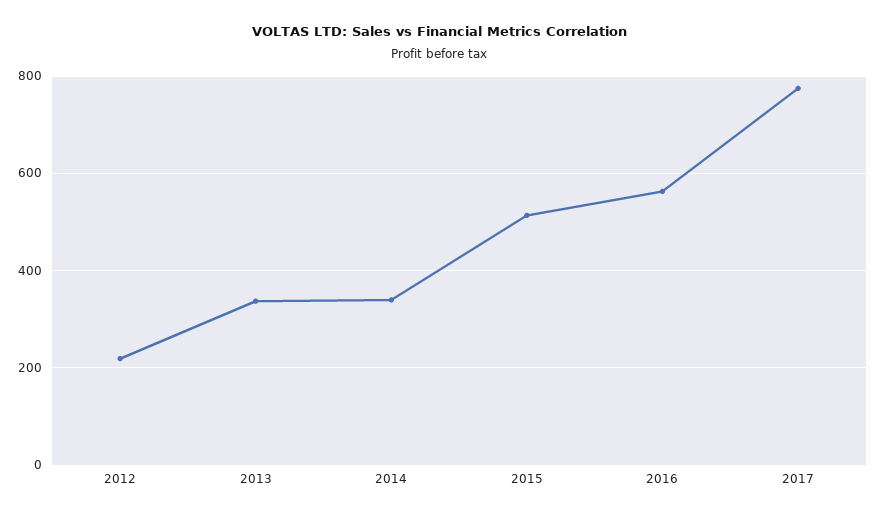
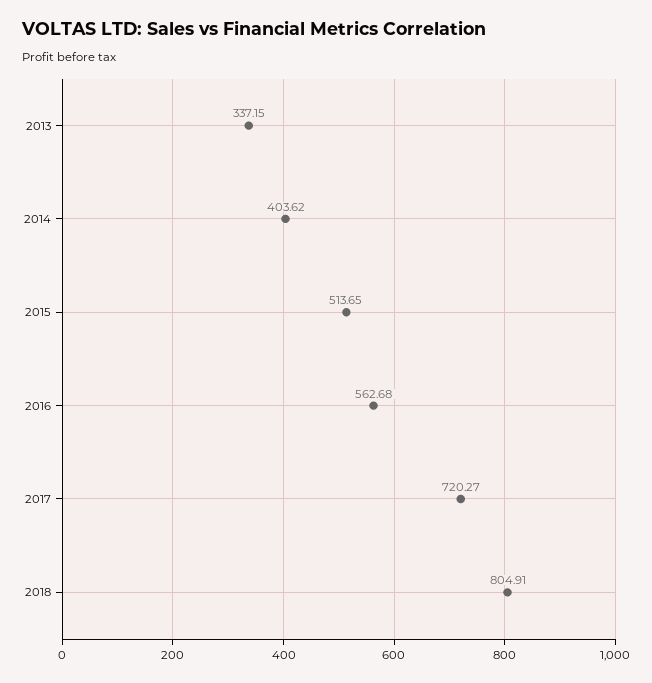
2012: 220 -> none
2014: 340 -> 403.62
2017: 780 -> 720.27
2018: none -> 804.91

